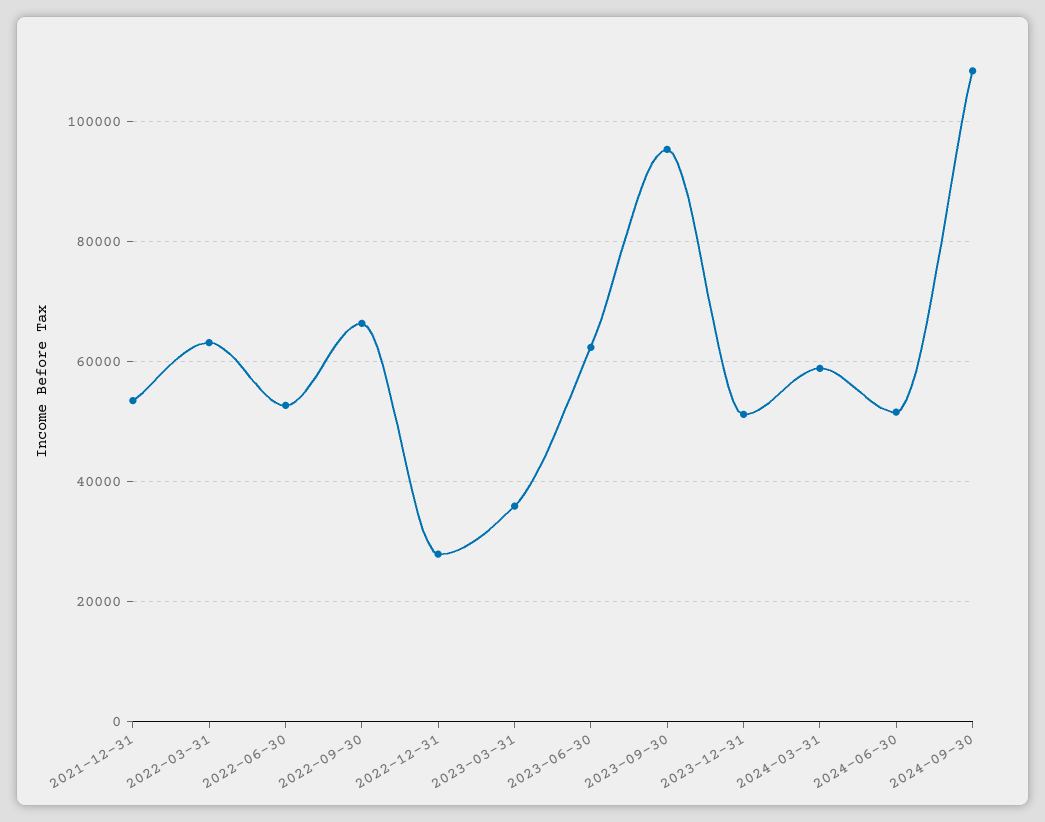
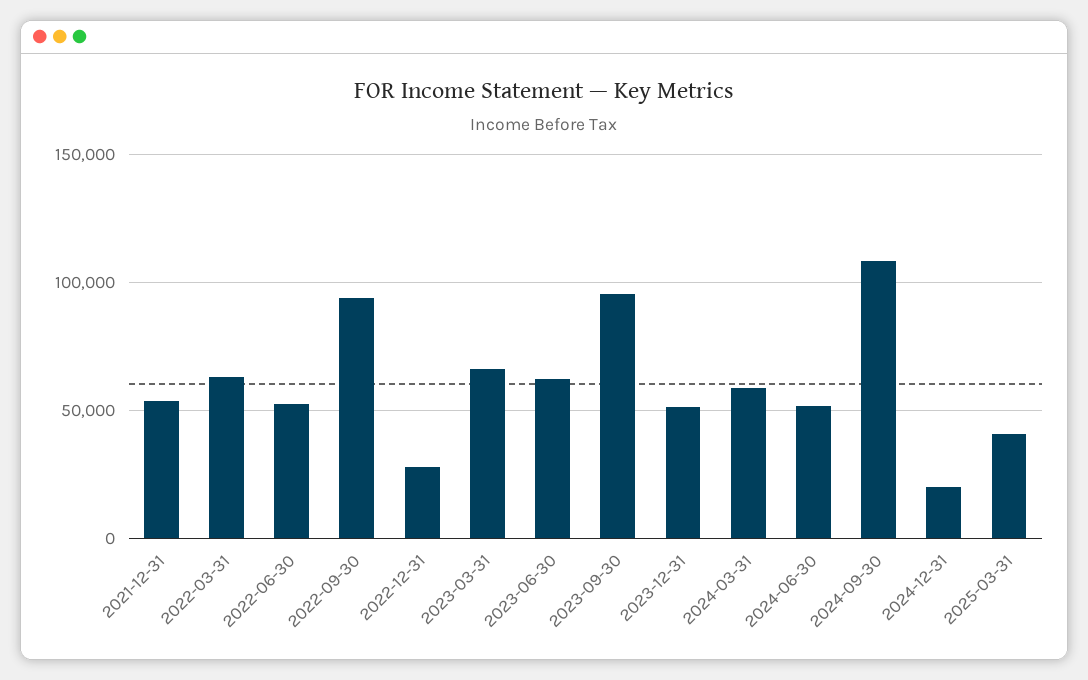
2022-09-30: 66000 -> 95000
2023-03-31: 36000 -> 65000
2024-12-31: none -> 20000
2025-03-31: none -> 40000

